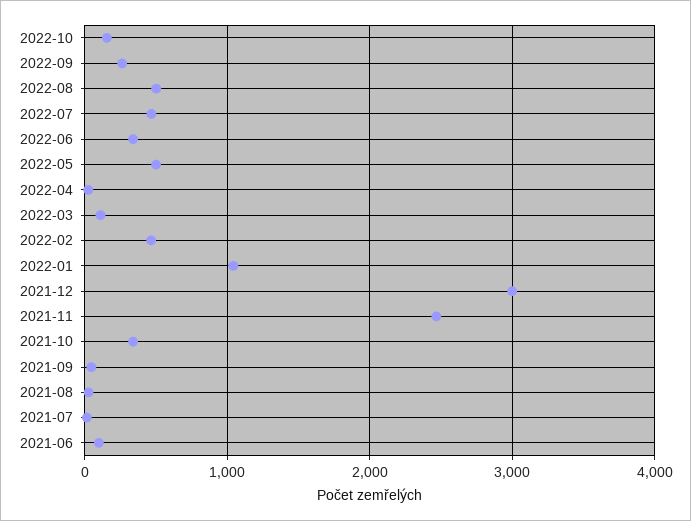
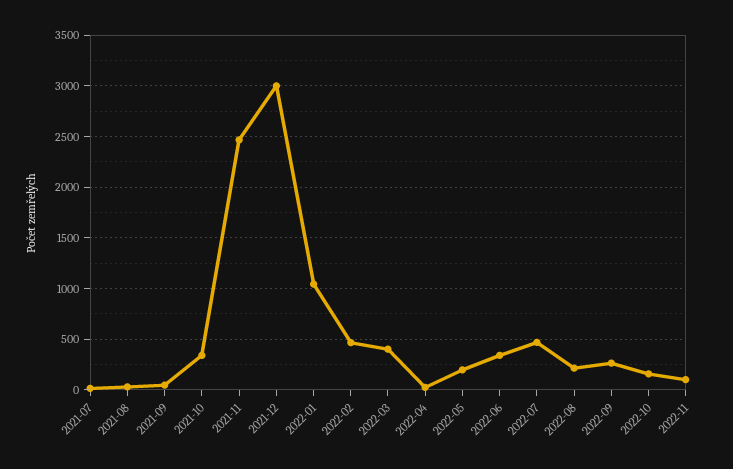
2022-08: 500 -> 200
2022-05: 500 -> 200
2022-03: 100 -> 400
2021-06: 100 -> none
2022-11: none -> 100

